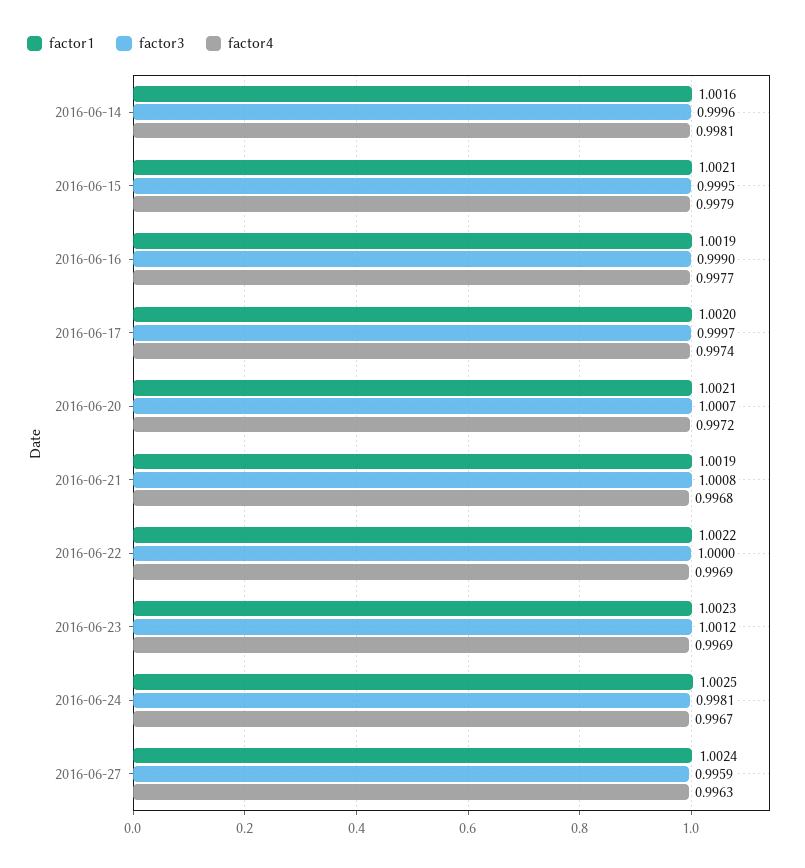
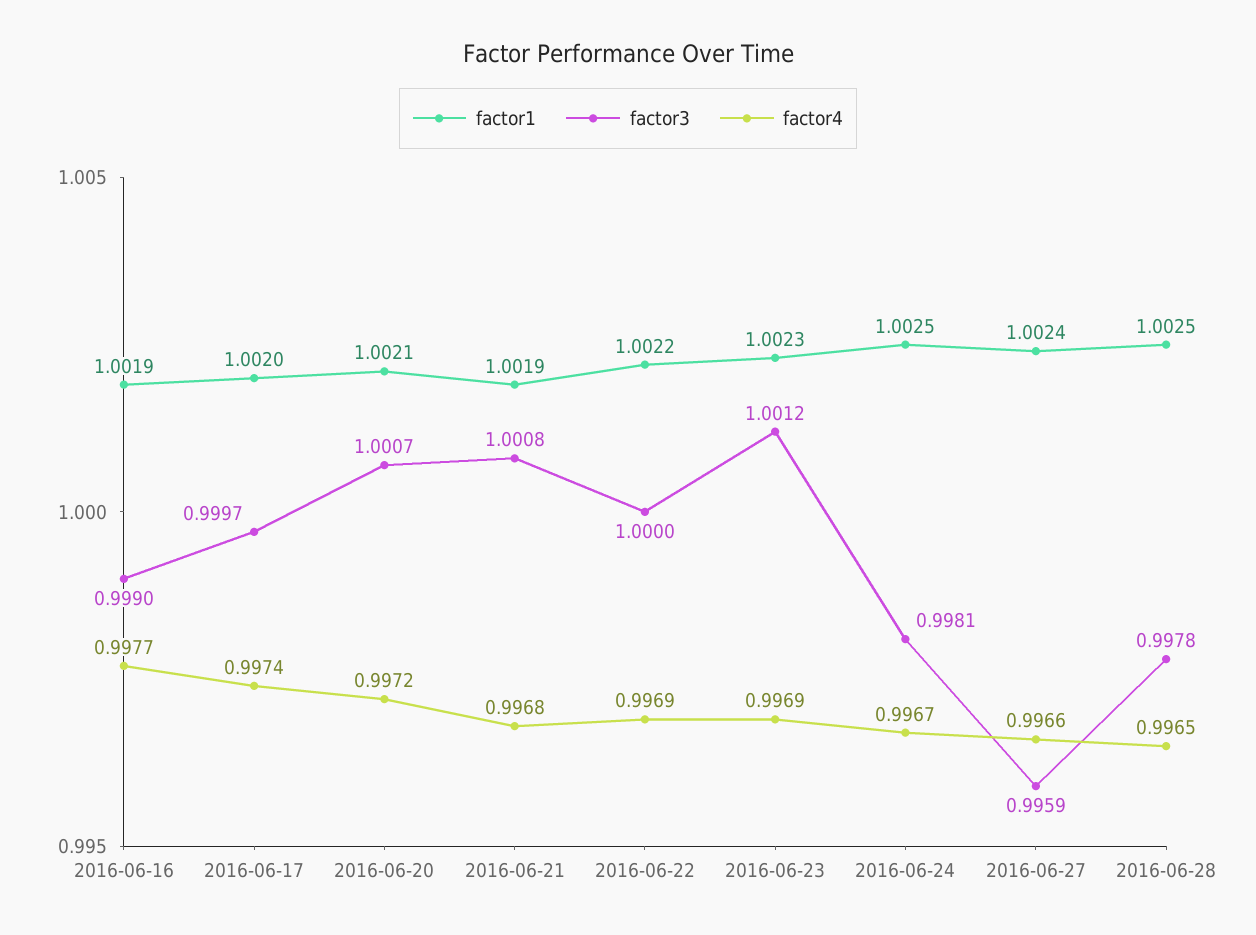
factor1, 2016-06-14: 1.0016 -> none
factor3, 2016-06-14: 0.9996 -> none
factor4, 2016-06-14: 0.9981 -> none
factor1, 2016-06-15: 1.0021 -> none
factor3, 2016-06-15: 0.9995 -> none
factor4, 2016-06-15: 0.9979 -> none
factor4, 2016-06-27: 0.9963 -> 0.9966
factor1, 2016-06-28: none -> 1.0025
factor3, 2016-06-28: none -> 0.9978
factor4, 2016-06-28: none -> 0.9965

